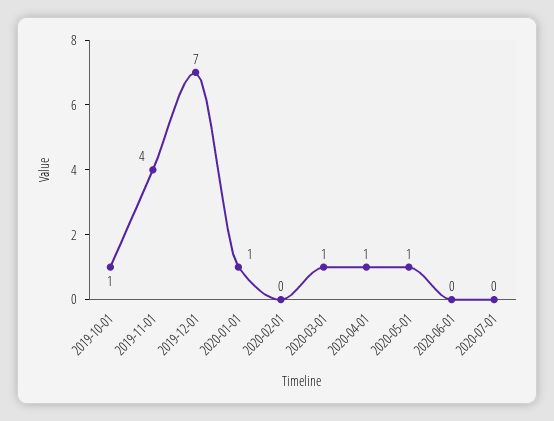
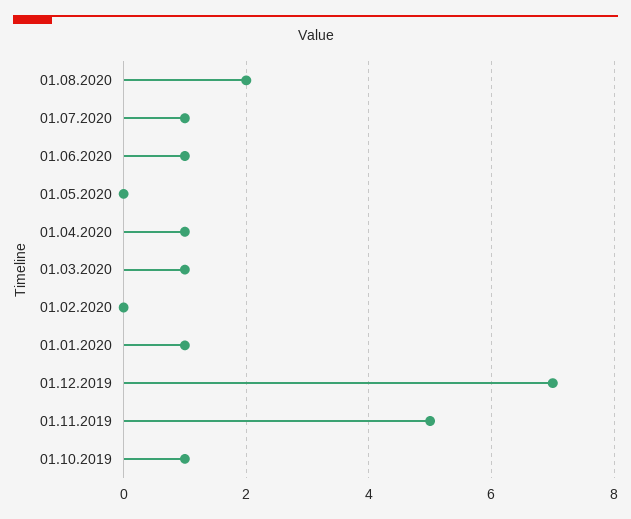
2019-11-01: 4 -> 5
2020-05-01: 1 -> 0
2020-06-01: 0 -> 1
2020-07-01: 0 -> 1
01.08.2020: none -> 2

